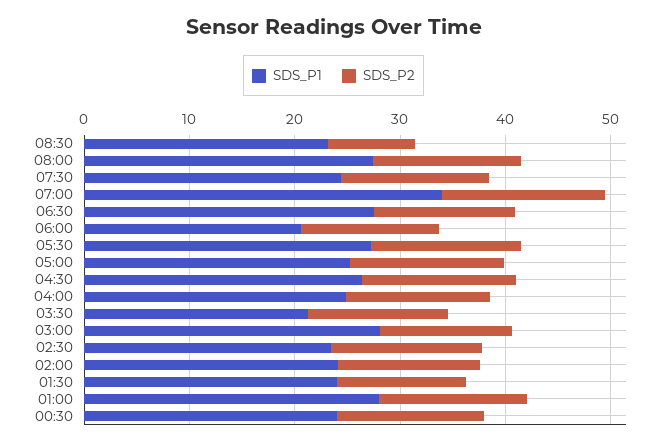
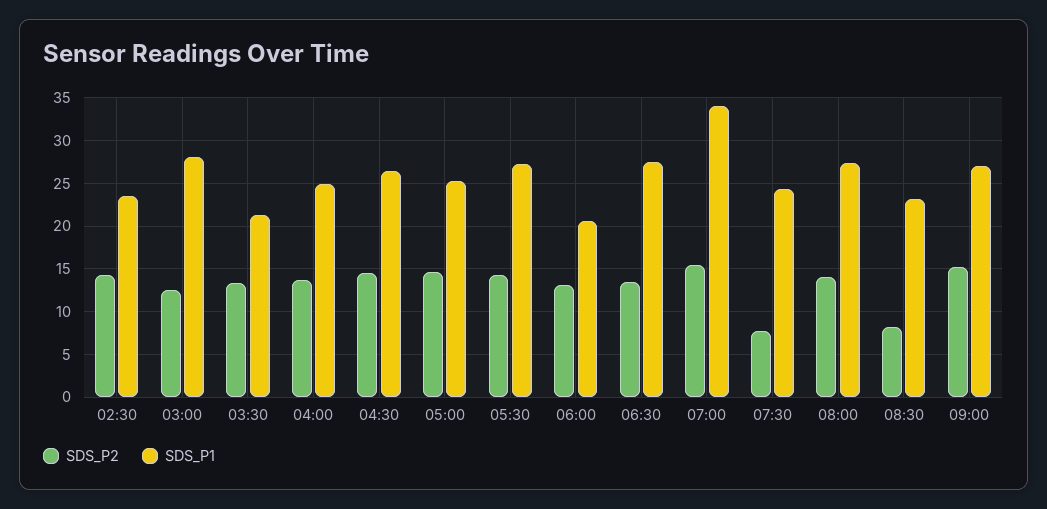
SDS_P2, 07:30: 14 -> 8
SDS_P1, 02:00: 24 -> none
SDS_P2, 02:00: 14 -> none
SDS_P1, 01:30: 24 -> none
SDS_P2, 01:30: 12 -> none
SDS_P1, 01:00: 28 -> none
SDS_P2, 01:00: 14 -> none
SDS_P1, 00:30: 24 -> none
SDS_P2, 00:30: 14 -> none
SDS_P2, 09:00: none -> 15
SDS_P1, 09:00: none -> 27

